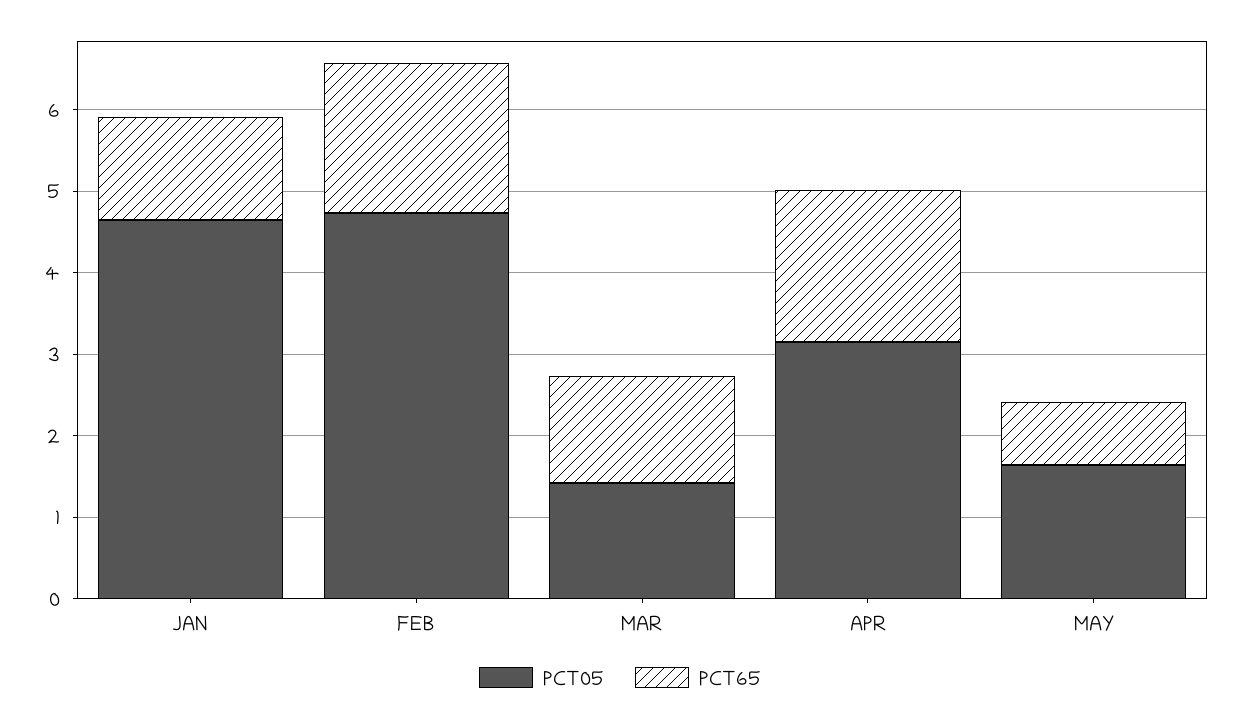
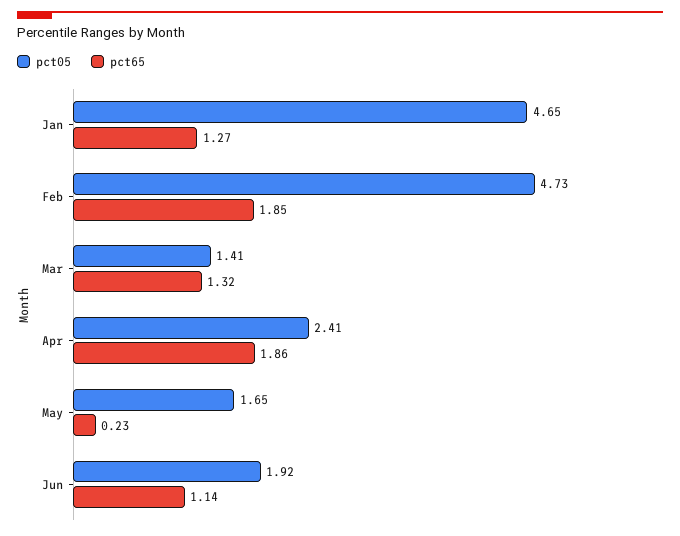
PCT05, APR: 3.2 -> 2.41
PCT65, MAY: 0.8 -> 0.23
PCT05, Jun: none -> 1.92
PCT65, Jun: none -> 1.14

